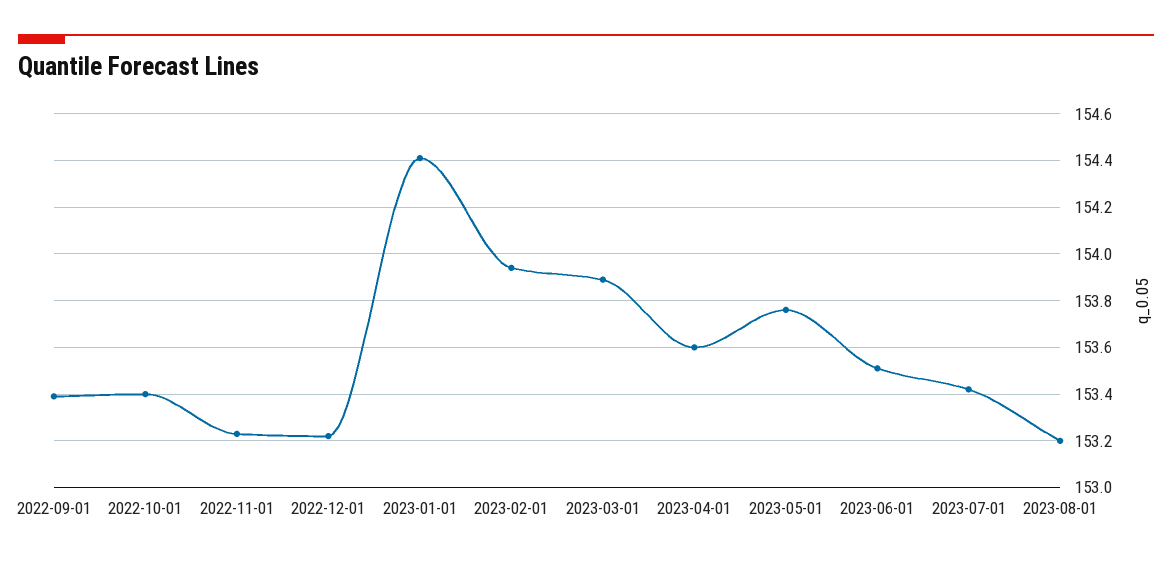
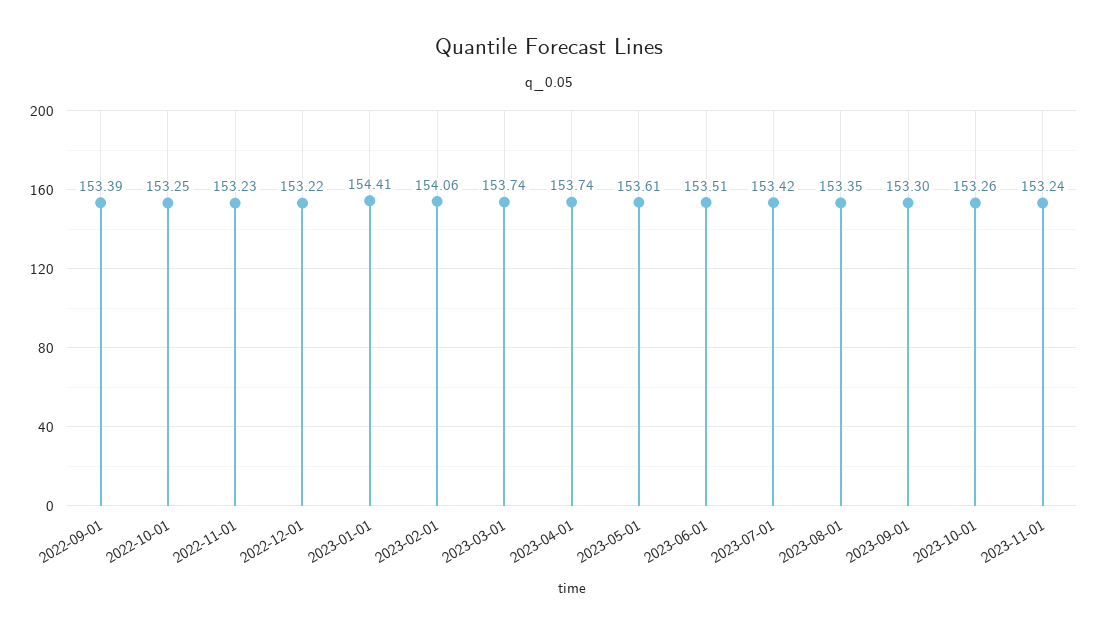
2022-10-01: 153.4 -> 153.25
2023-02-01: 153.95 -> 154.06
2023-03-01: 153.9 -> 153.74
2023-04-01: 153.6 -> 153.74
2023-05-01: 153.75 -> 153.61
2023-08-01: 153.2 -> 153.35
2023-09-01: none -> 153.3
2023-10-01: none -> 153.26
2023-11-01: none -> 153.24

